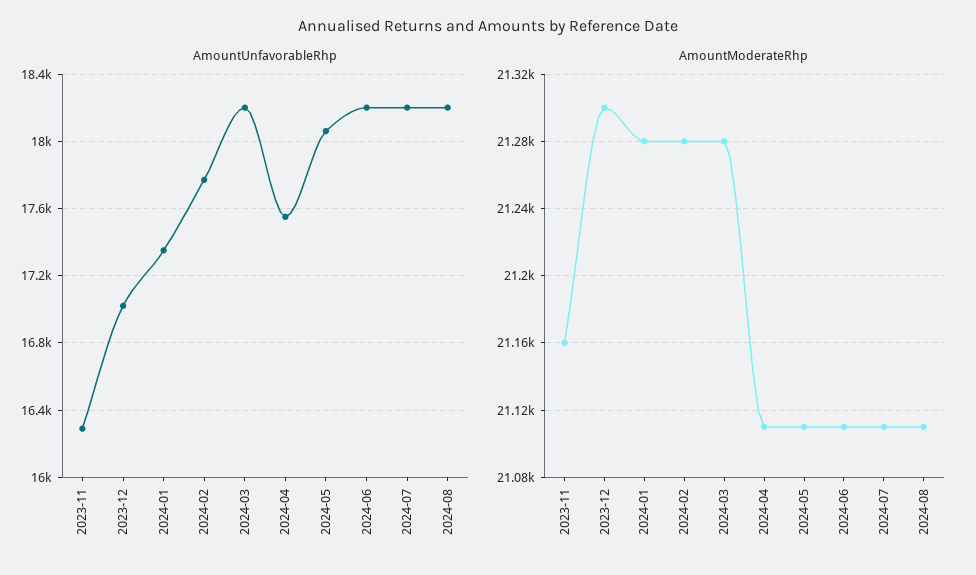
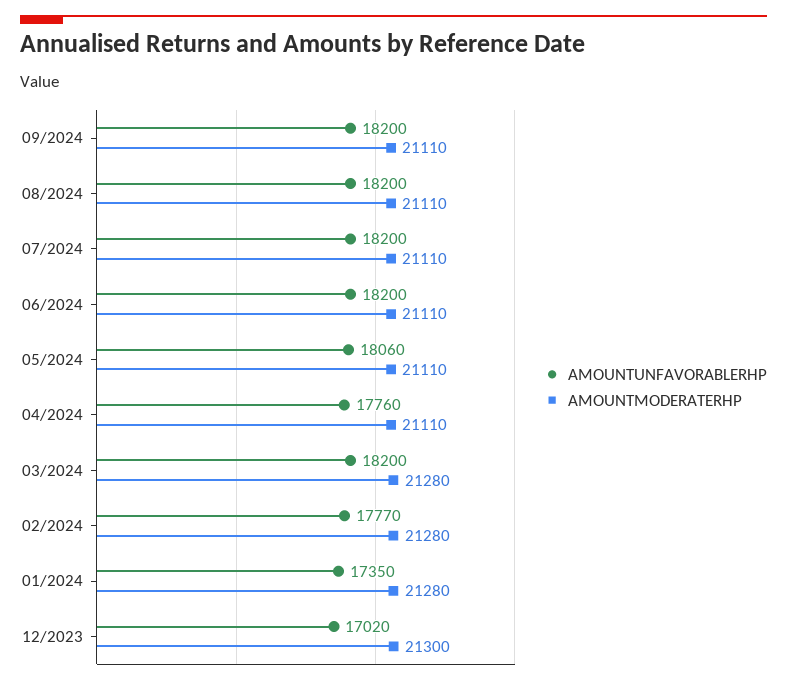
AmountUnfavorableRhp, 2023-11: 16300 -> none
AmountUnfavorableRhp, 2024-04: 17550 -> 17760
AmountModerateRhp, 2023-11: 21160 -> none
AmountUnfavorableRhp, 09/2024: none -> 18200
AmountModerateRhp, 09/2024: none -> 21110

